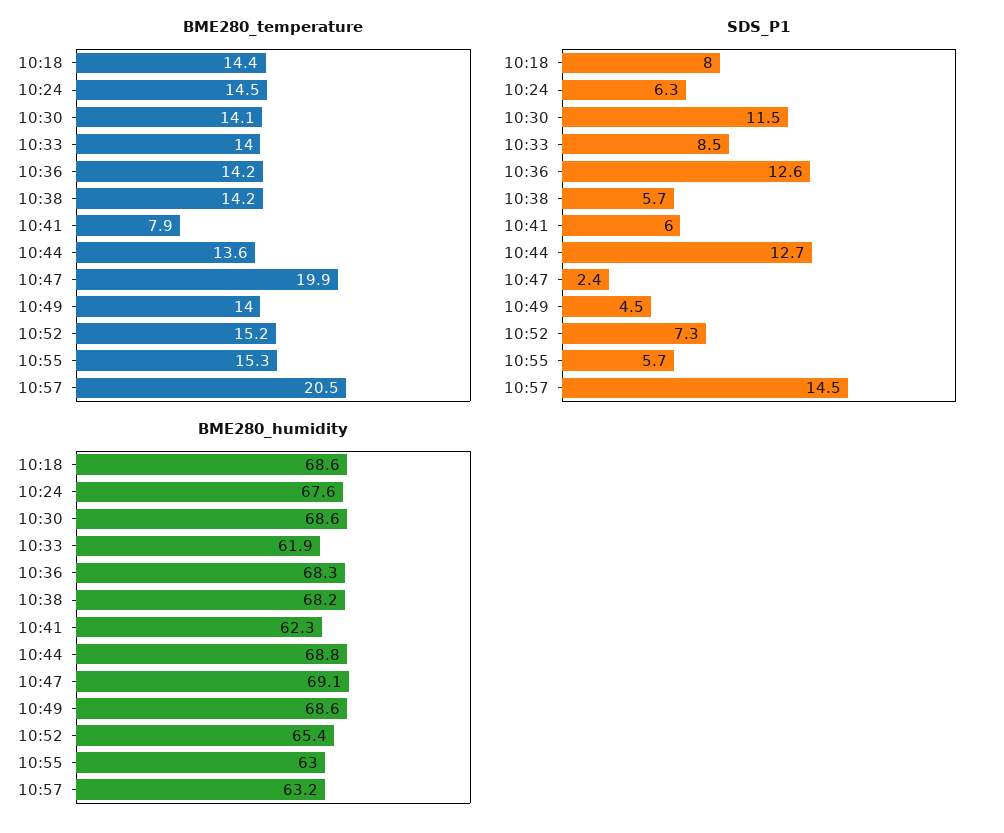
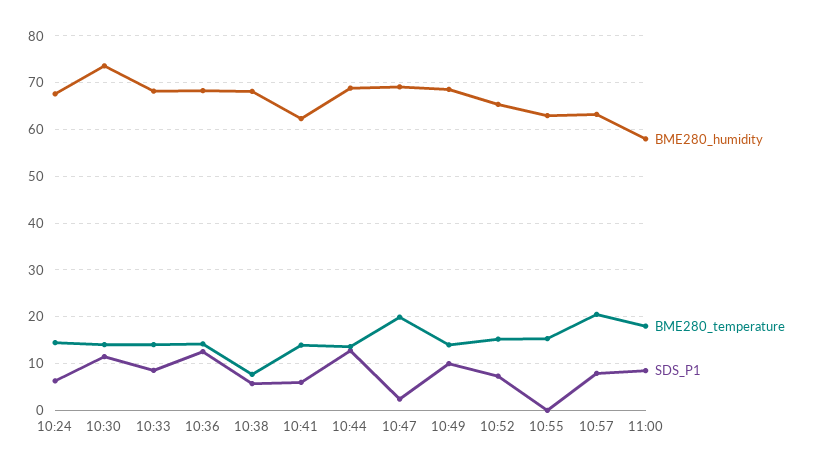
BME280_temperature, 10:18: 14.4 -> none
BME280_temperature, 10:38: 14.2 -> 8
BME280_temperature, 10:41: 7.9 -> 14
SDS_P1, 10:18: 8 -> none
SDS_P1, 10:49: 4.5 -> 10
SDS_P1, 10:55: 5.7 -> 0
SDS_P1, 10:57: 14.5 -> 8
BME280_humidity, 10:18: 68.6 -> none
BME280_humidity, 10:30: 68.6 -> 74
BME280_humidity, 10:33: 61.9 -> 68
BME280_humidity, 11:00: none -> 58
BME280_temperature, 11:00: none -> 18
SDS_P1, 11:00: none -> 8

